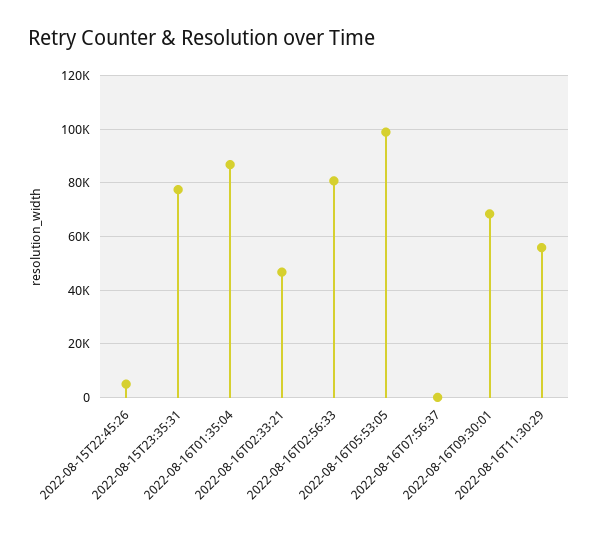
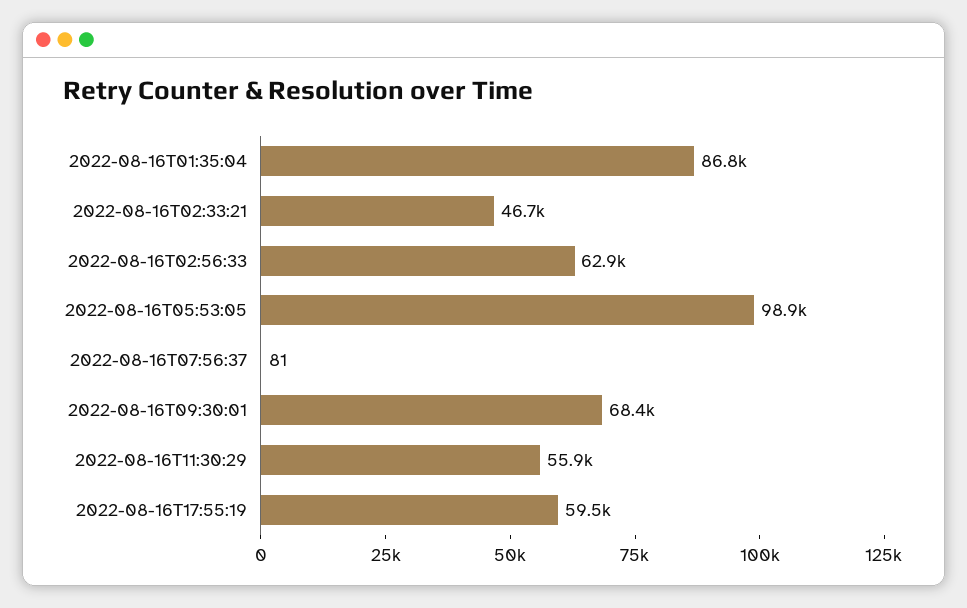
2022-08-15T22:45:26: 5000 -> none
2022-08-15T23:35:31: 77500 -> none
2022-08-16T02:56:33: 80000 -> 62900
2022-08-16T17:55:19: none -> 59500

